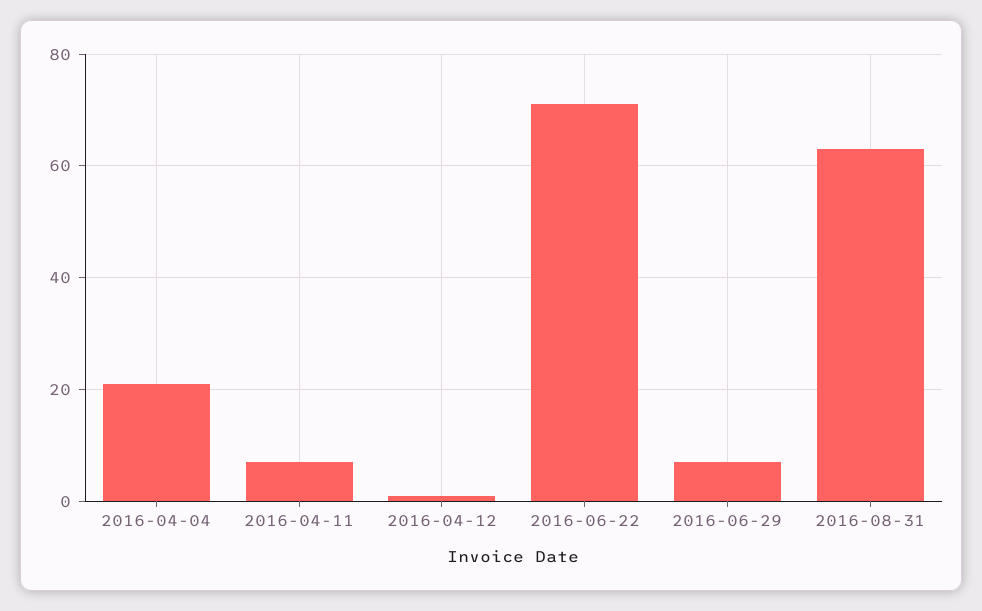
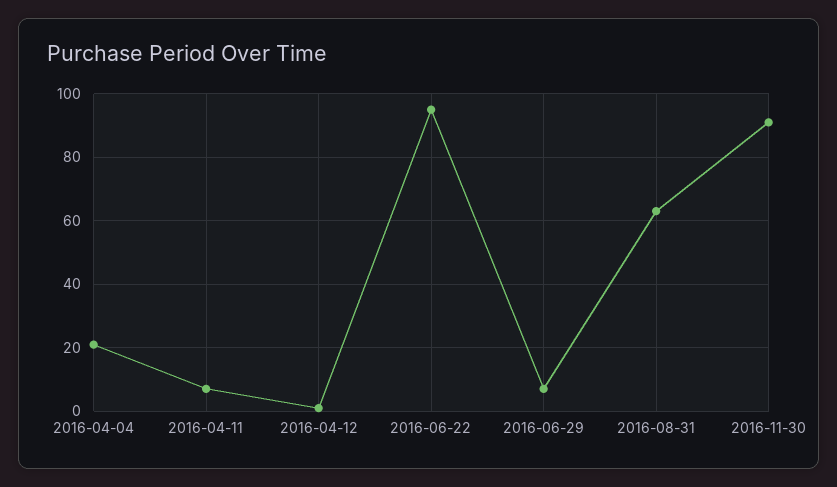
2016-06-22: 70 -> 95
2016-11-30: none -> 90

